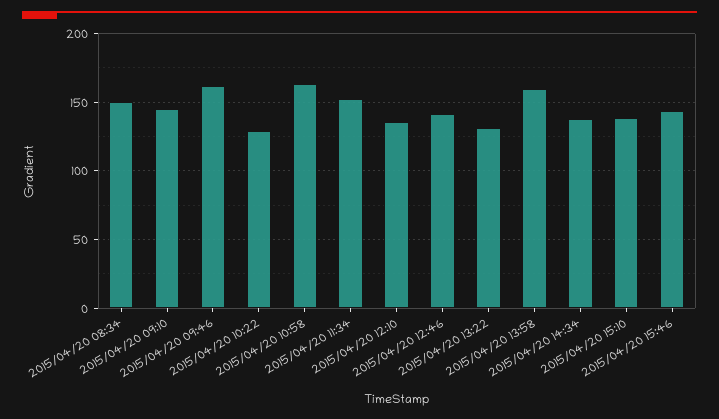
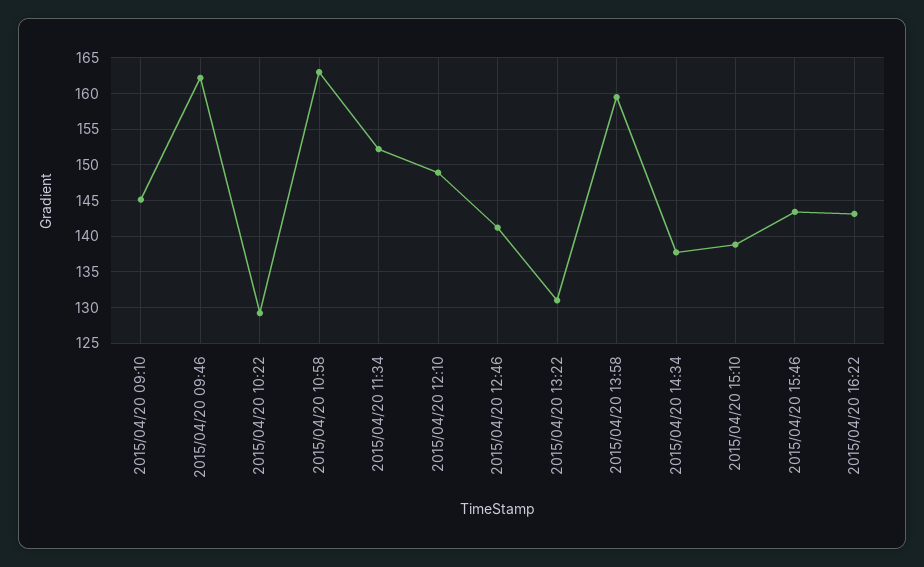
2015/04/20 08:34: 150 -> none
2015/04/20 12:10: 135 -> 149
2015/04/20 16:22: none -> 143

